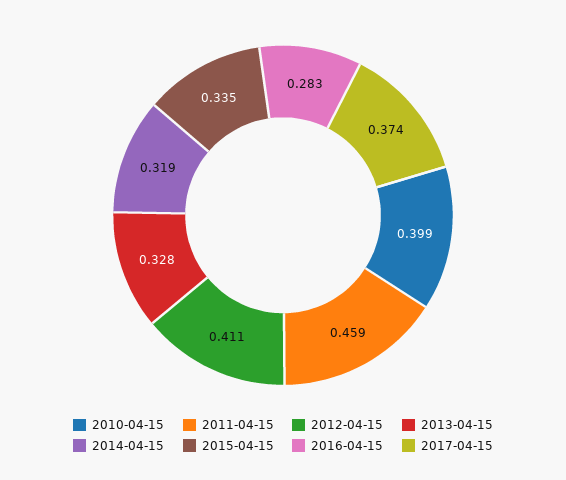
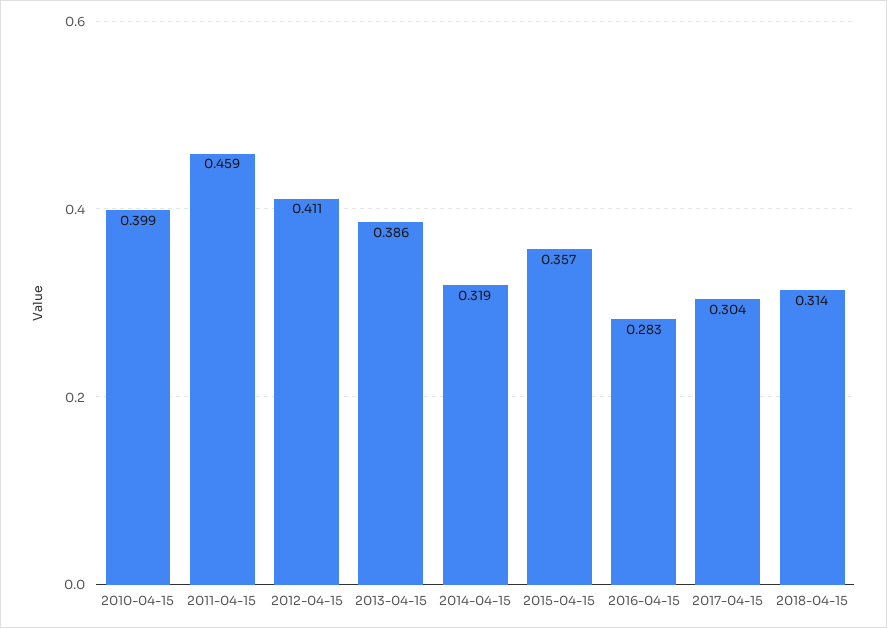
2013-04-15: 0.328 -> 0.386
2015-04-15: 0.335 -> 0.357
2017-04-15: 0.374 -> 0.304
2018-04-15: none -> 0.314

